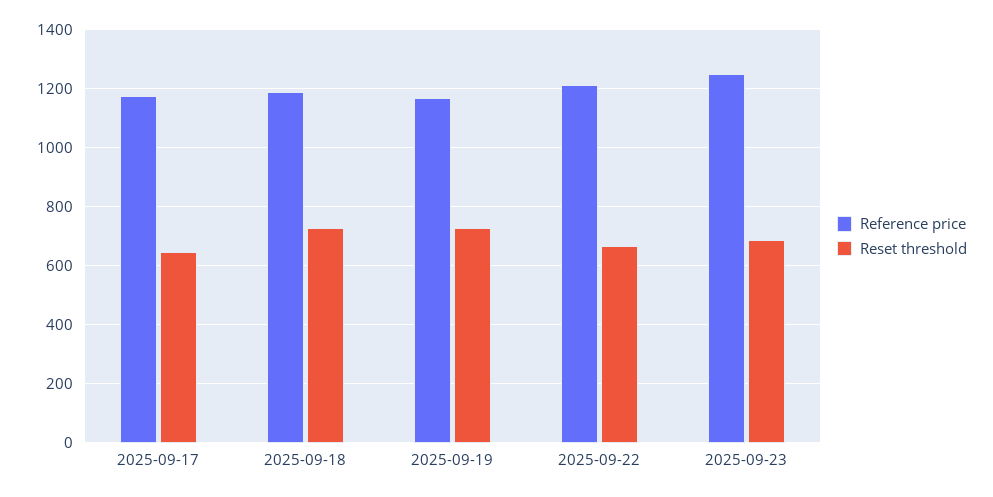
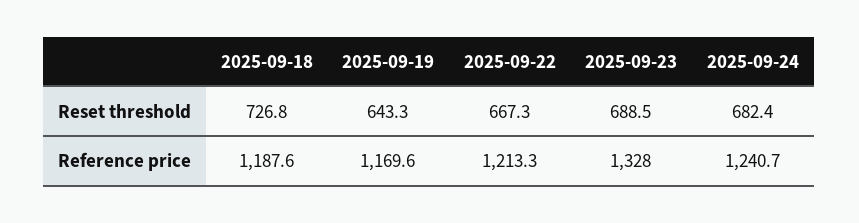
Reference price, 2025-09-17: 1175 -> none
Reset threshold, 2025-09-17: 650 -> none
Reset threshold, 2025-09-19: 725 -> 643.3
Reference price, 2025-09-23: 1250 -> 1328
Reset threshold, 2025-09-24: none -> 682.4
Reference price, 2025-09-24: none -> 1240.7

